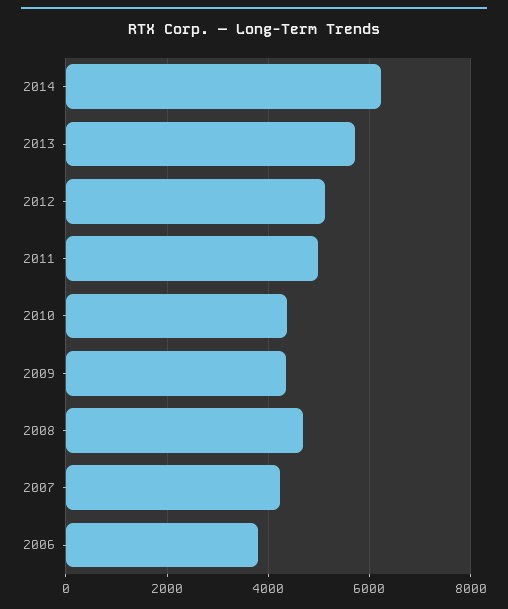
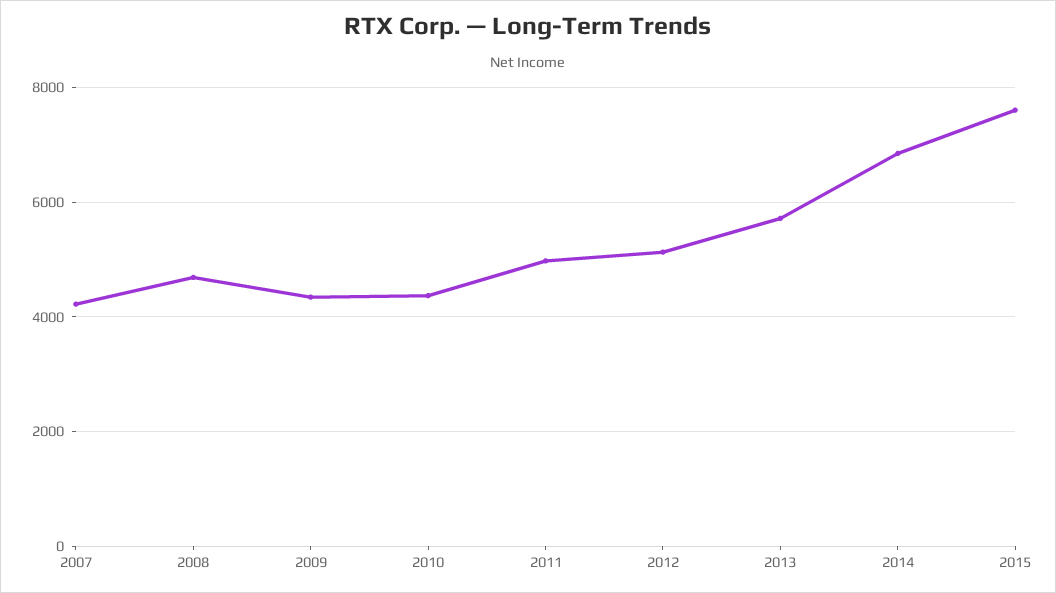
2014: 6200 -> 6800
2006: 3800 -> none
2015: none -> 7600

